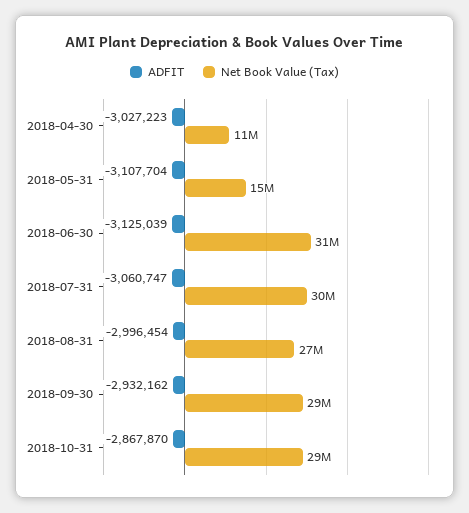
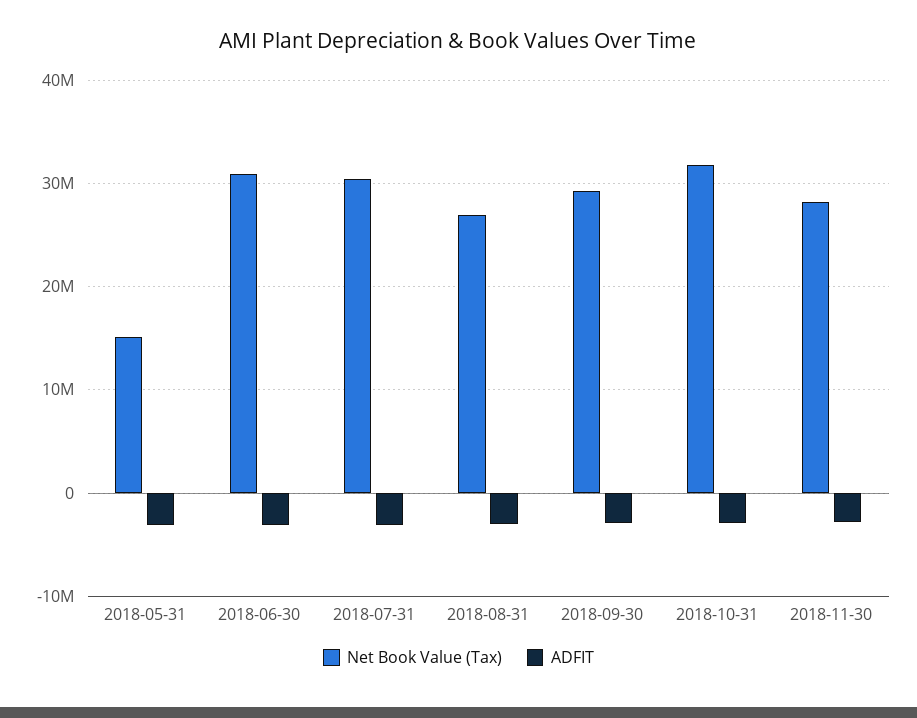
ADFIT, 2018-04-30: -3027223 -> none
Net Book Value (Tax), 2018-04-30: 11000000 -> none
Net Book Value (Tax), 2018-10-31: 29000000 -> 32000000
Net Book Value (Tax), 2018-11-30: none -> 28000000
ADFIT, 2018-11-30: none -> -3000000

